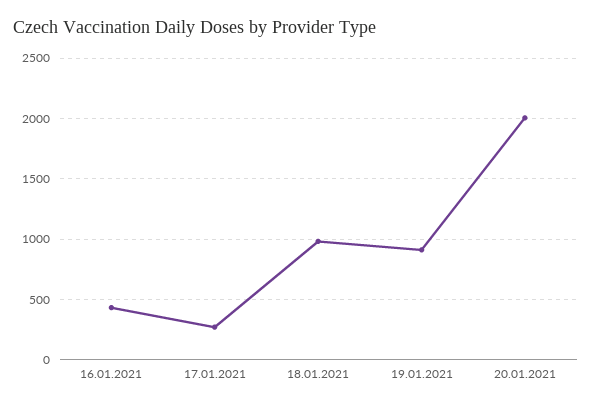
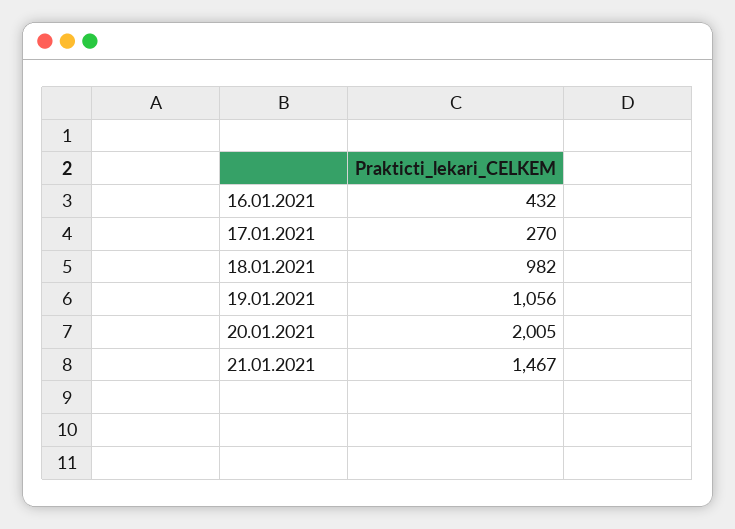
19.01.2021: 900 -> 1056
21.01.2021: none -> 1467

